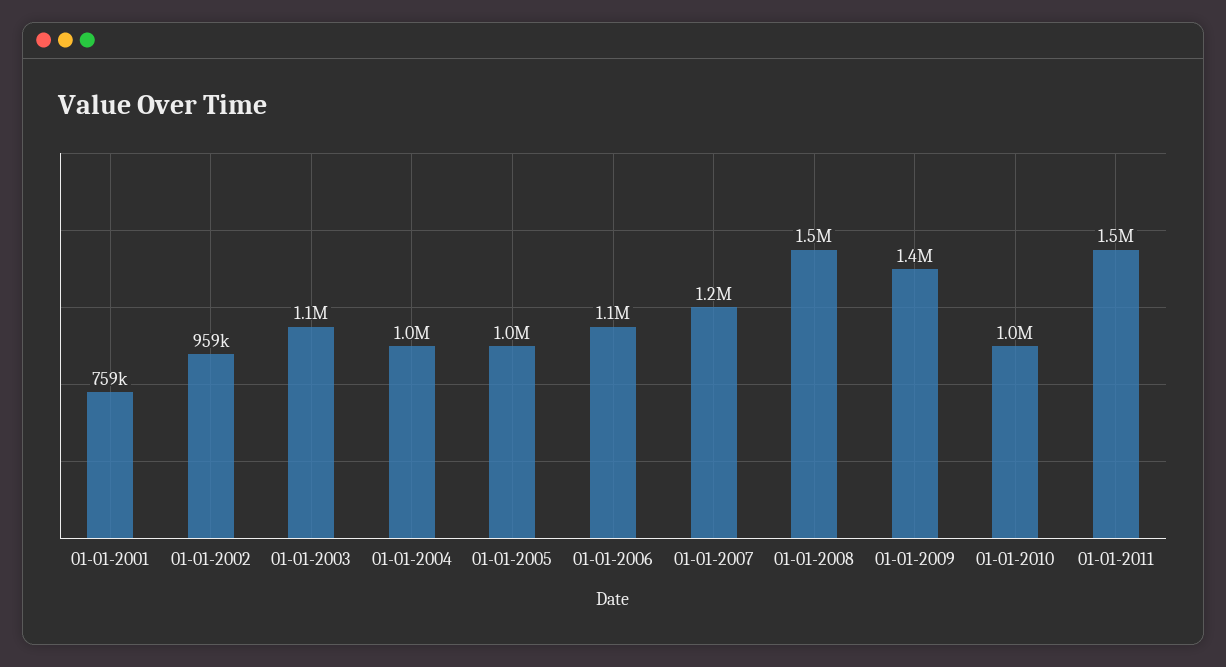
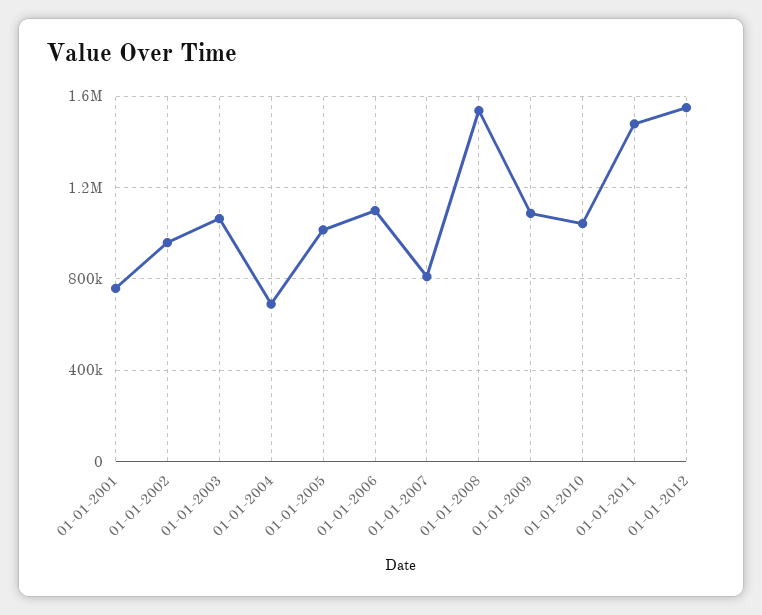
01-01-2004: 1000000 -> 700000
01-01-2007: 1200000 -> 800000
01-01-2009: 1400000 -> 1100000
01-01-2012: none -> 1550000

